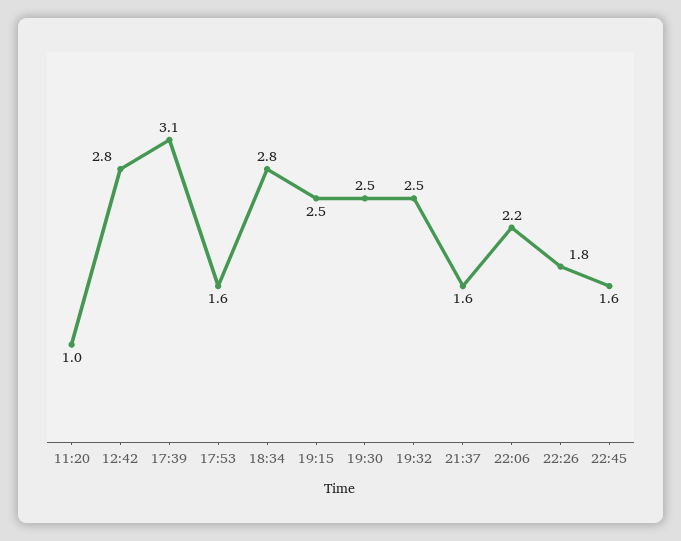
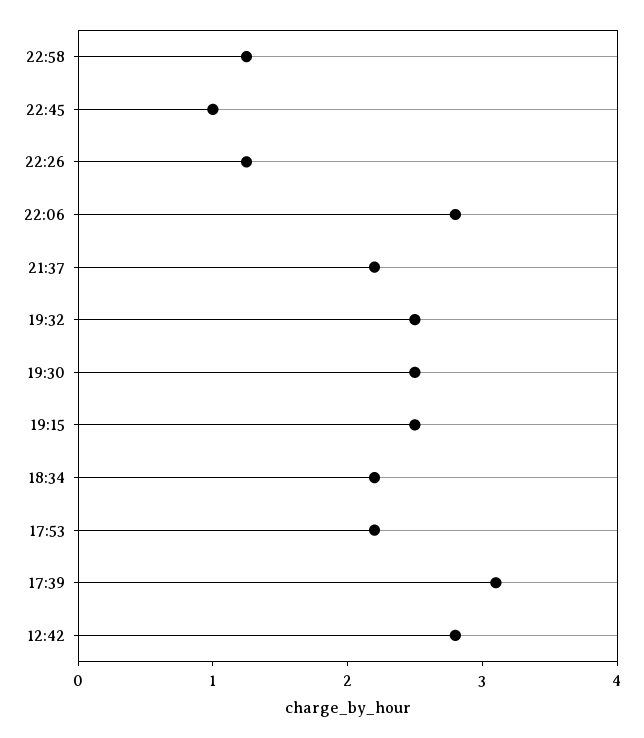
11:20: 1 -> none
17:53: 1.6 -> 2.2
18:34: 2.8 -> 2.2
21:37: 1.6 -> 2.2
22:06: 2.2 -> 2.8
22:26: 1.8 -> 1.2
22:45: 1.6 -> 1
22:58: none -> 1.2

